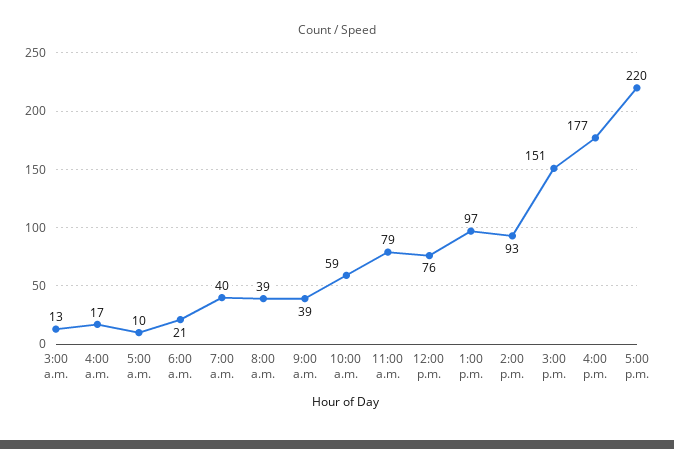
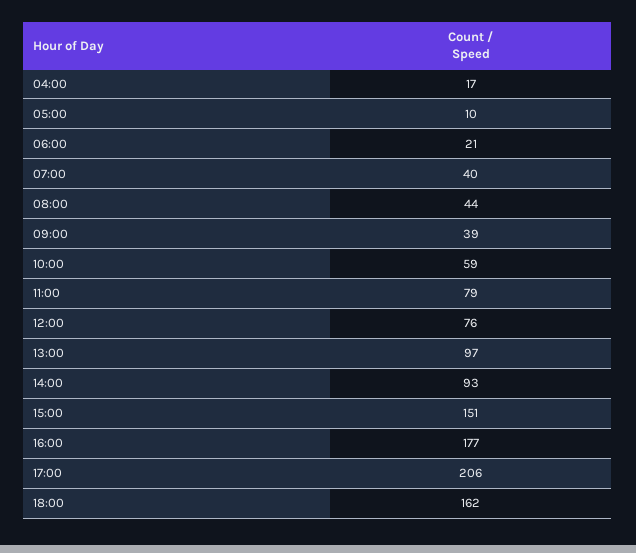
3:00 a.m.: 13 -> none
8:00 a.m.: 39 -> 44
5:00 p.m.: 220 -> 206
18:00: none -> 162

